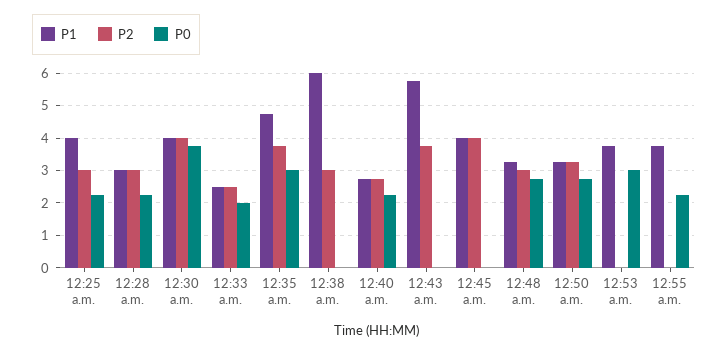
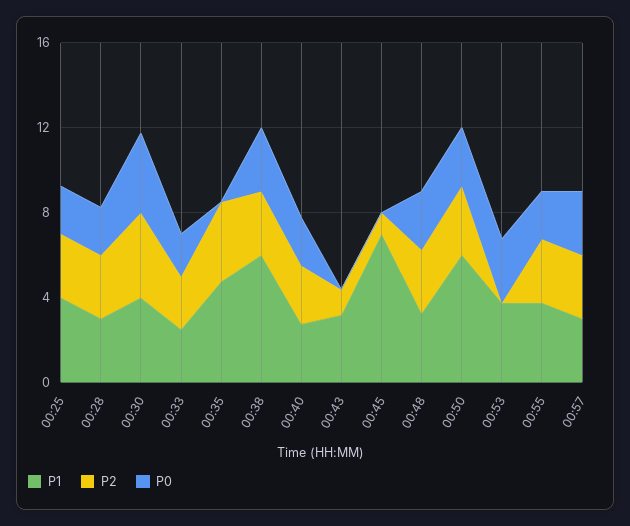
P0, 12:35 a.m.: 3 -> 0
P0, 12:38 a.m.: 0 -> 3
P1, 12:43 a.m.: 5.8 -> 3
P2, 12:43 a.m.: 3.8 -> 1
P1, 12:45 a.m.: 4 -> 7
P2, 12:45 a.m.: 4 -> 1
P1, 12:50 a.m.: 3.2 -> 6
P2, 12:55 a.m.: 0 -> 3
P1, 00:57: none -> 3
P2, 00:57: none -> 3
P0, 00:57: none -> 3

